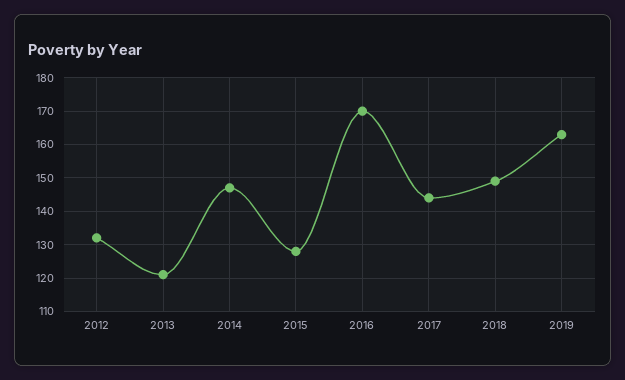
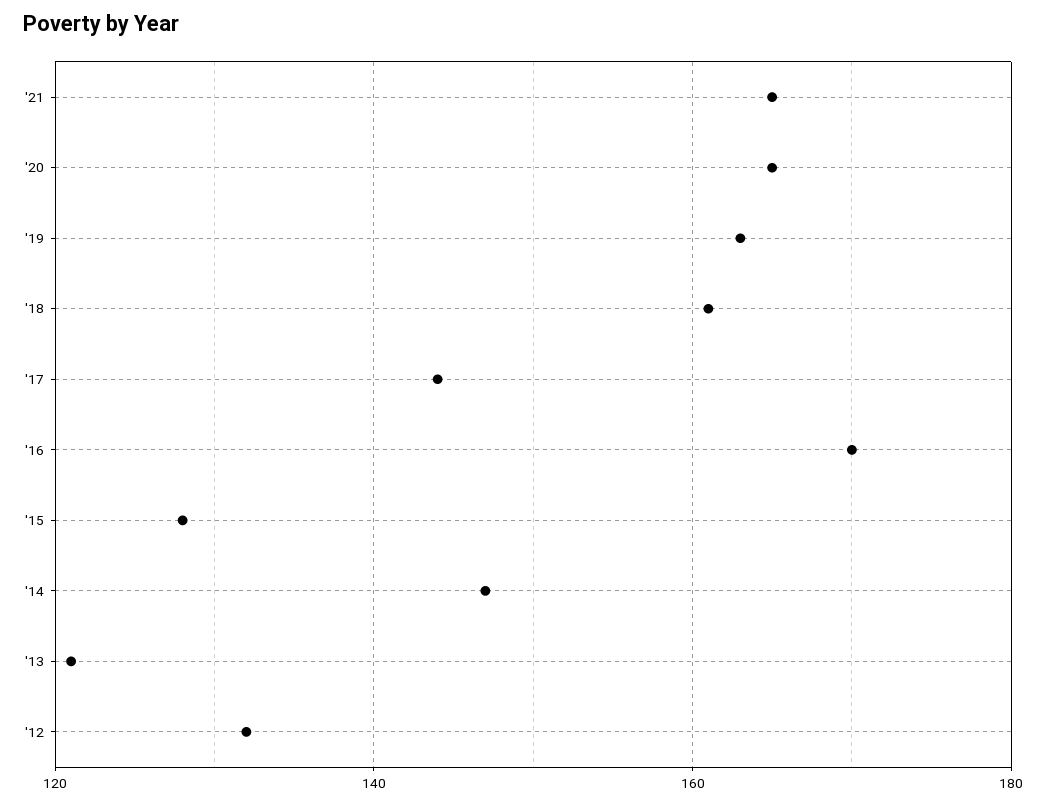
2018: 150 -> 160
'21: none -> 165
'20: none -> 165

